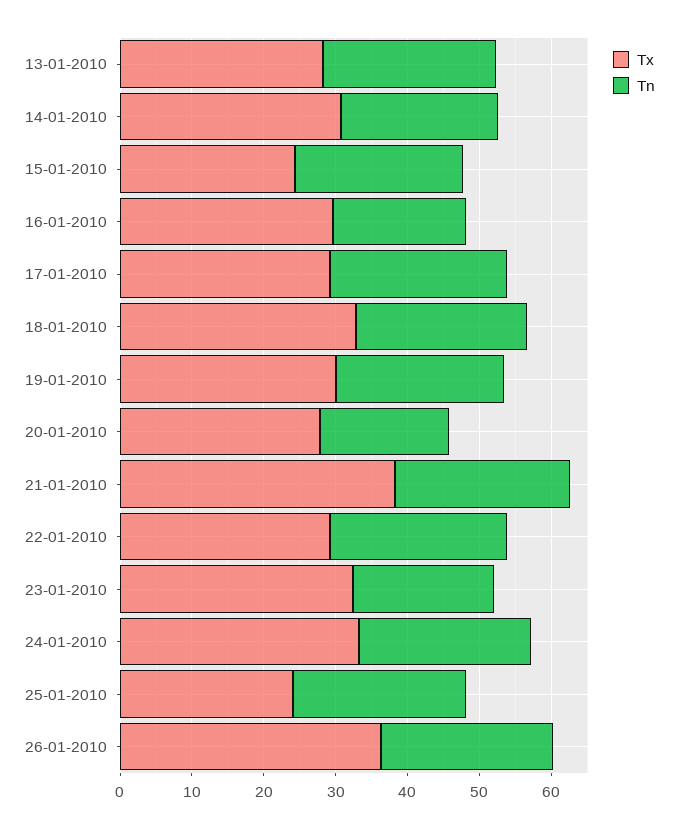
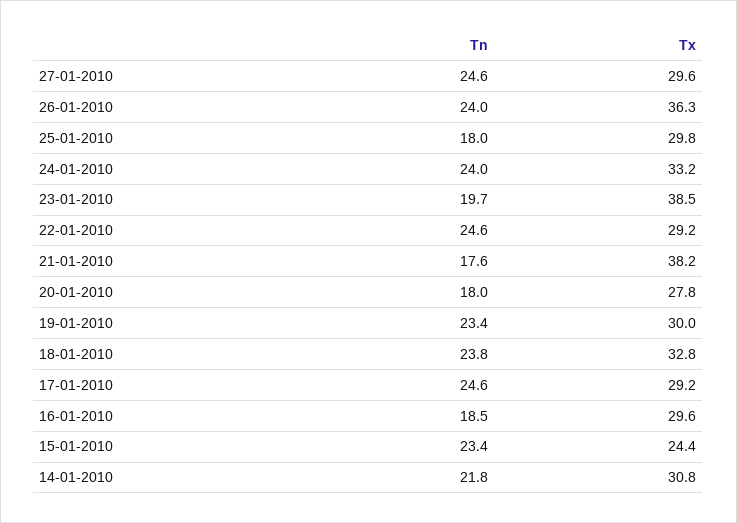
Tx, 13-01-2010: 28 -> none
Tn, 13-01-2010: 24 -> none
Tn, 21-01-2010: 24 -> 17.6
Tx, 23-01-2010: 32 -> 38.5
Tx, 25-01-2010: 24 -> 29.8
Tn, 25-01-2010: 24 -> 18
Tn, 27-01-2010: none -> 24.6
Tx, 27-01-2010: none -> 29.6

